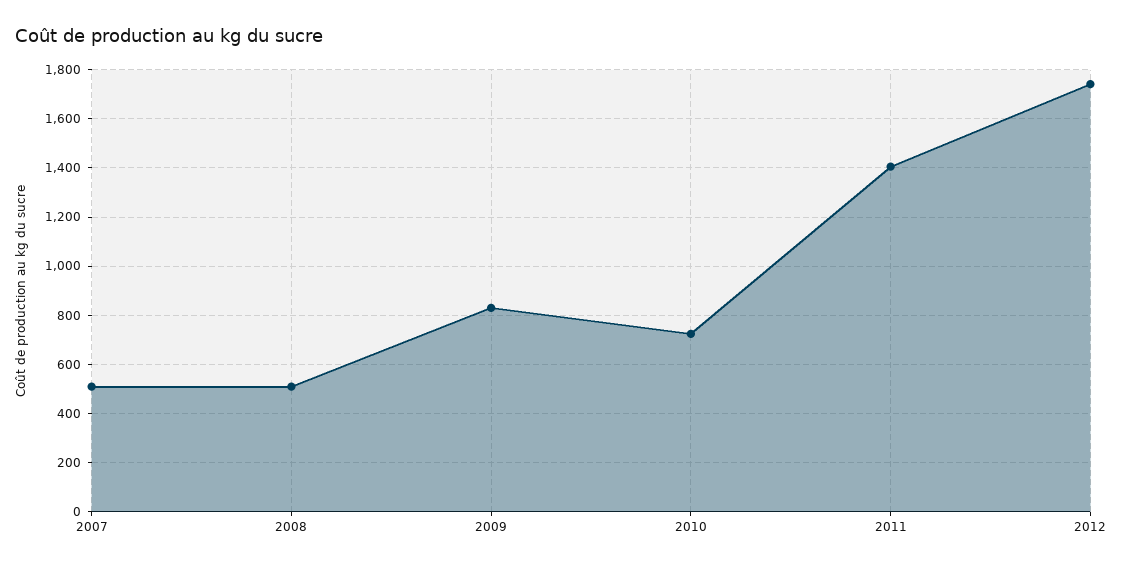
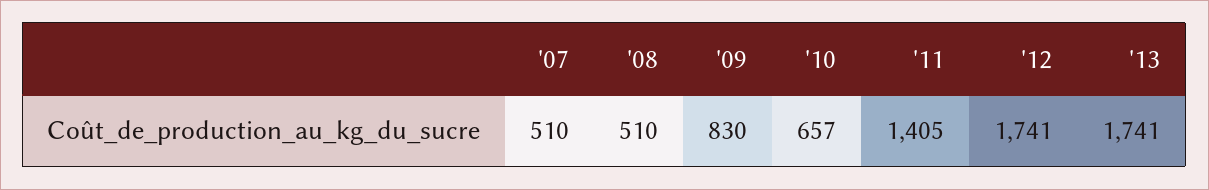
2010: 725 -> 657
'13: none -> 1741

